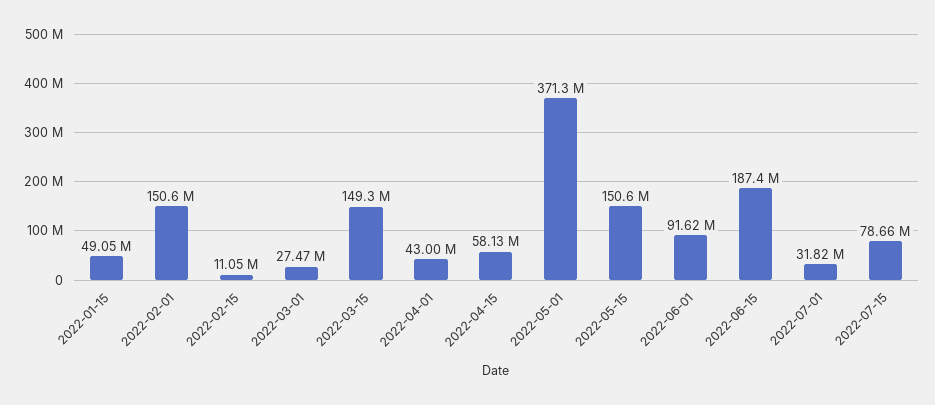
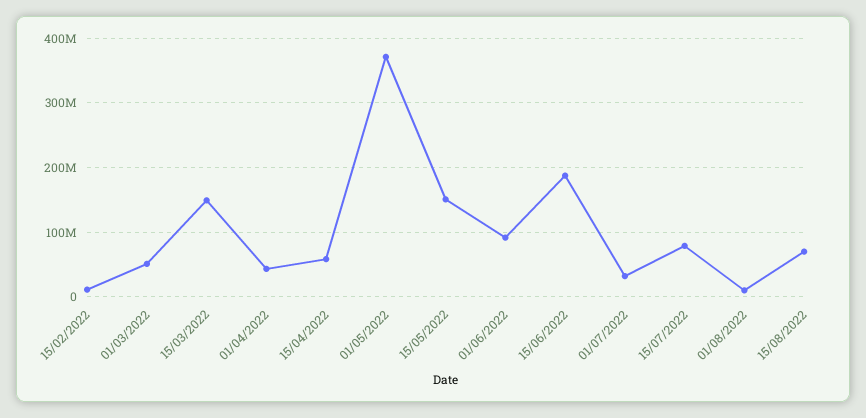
2022-01-15: 49050000 -> none
2022-02-01: 150600000 -> none
2022-03-01: 27470000 -> 50000000
01/08/2022: none -> 10000000
15/08/2022: none -> 70000000

